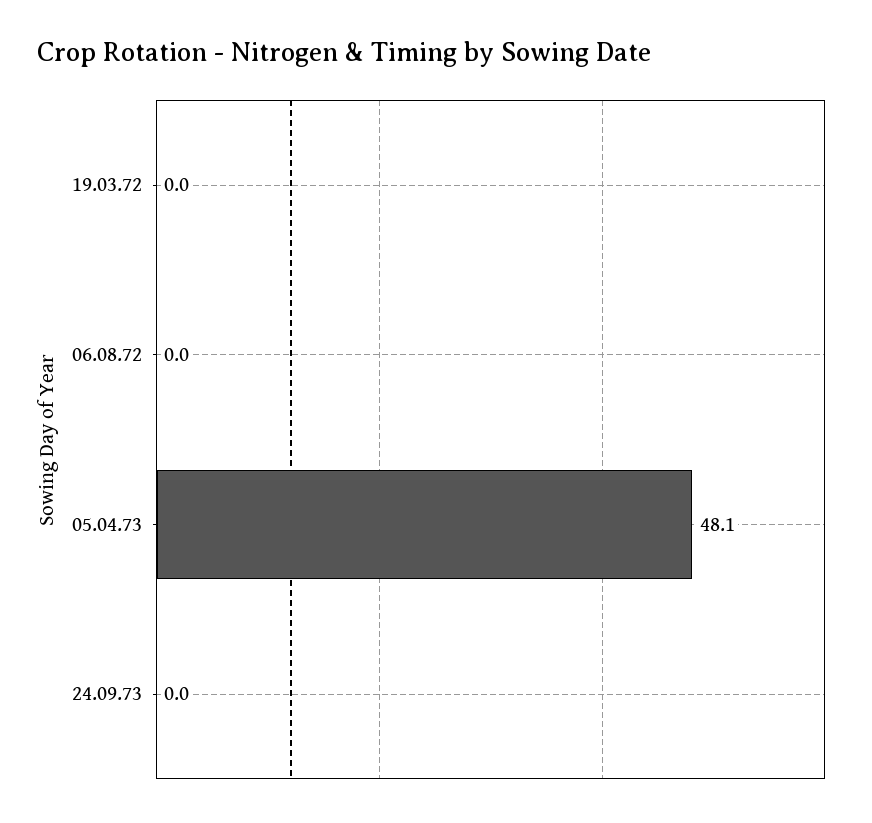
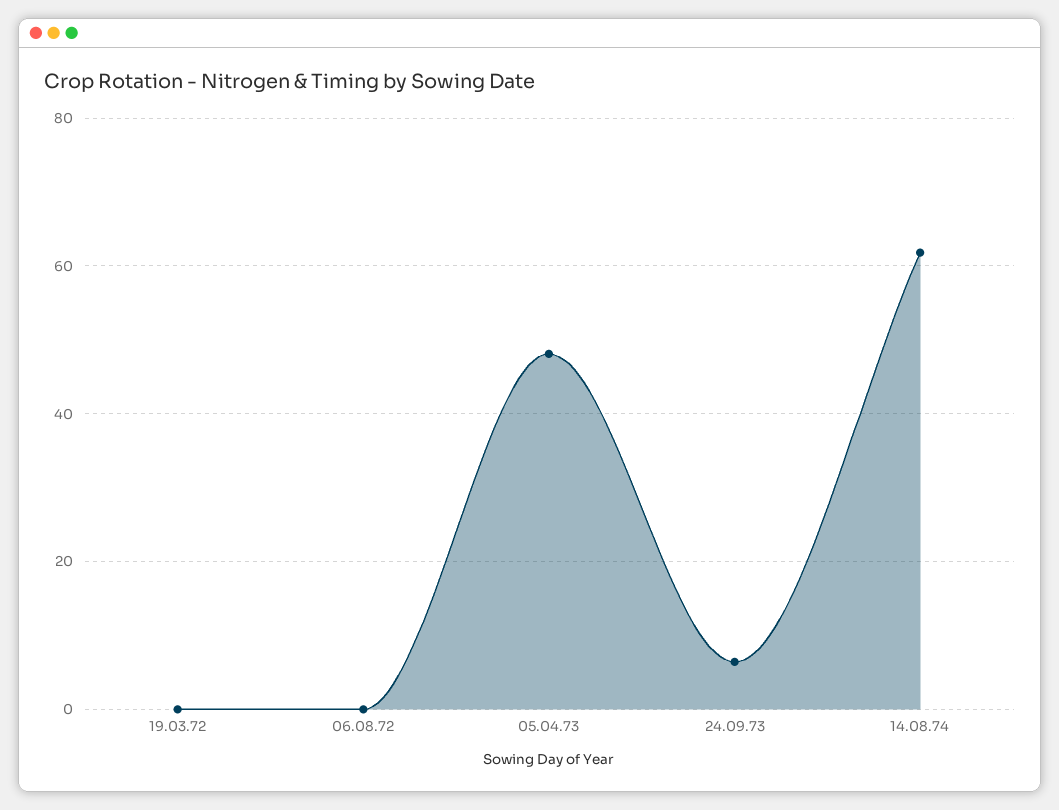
24.09.73: 0 -> 6
14.08.74: none -> 62

